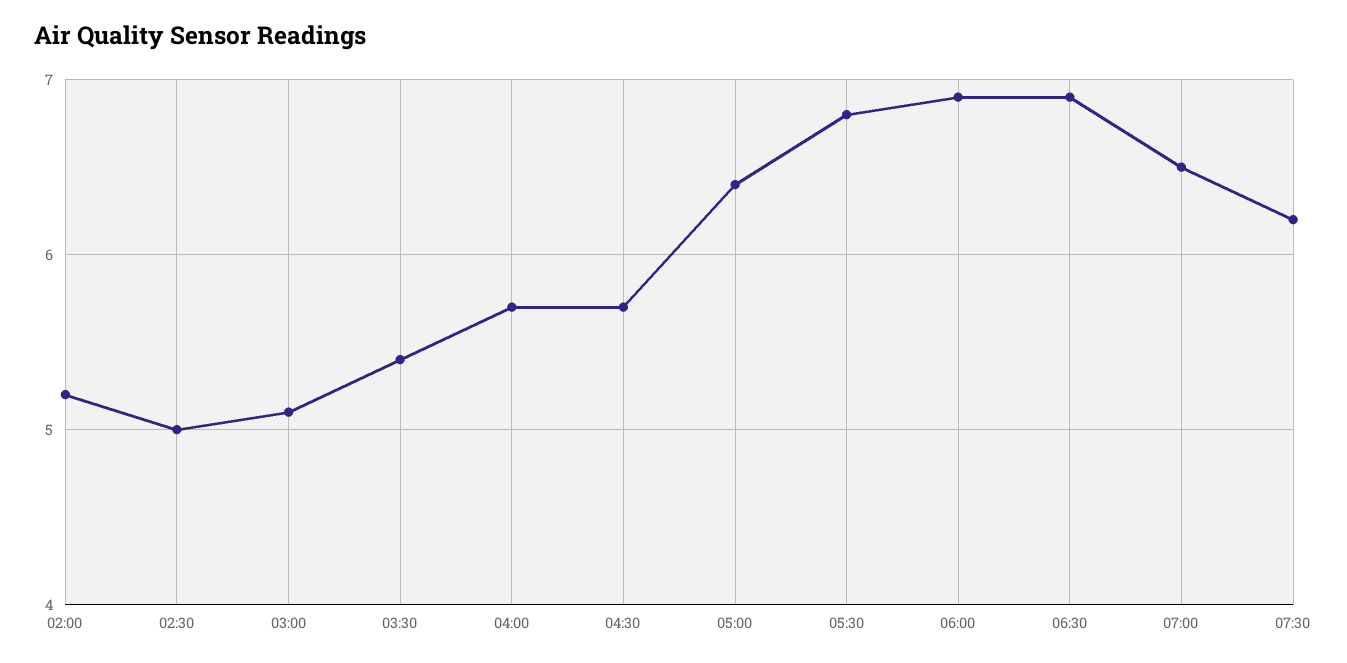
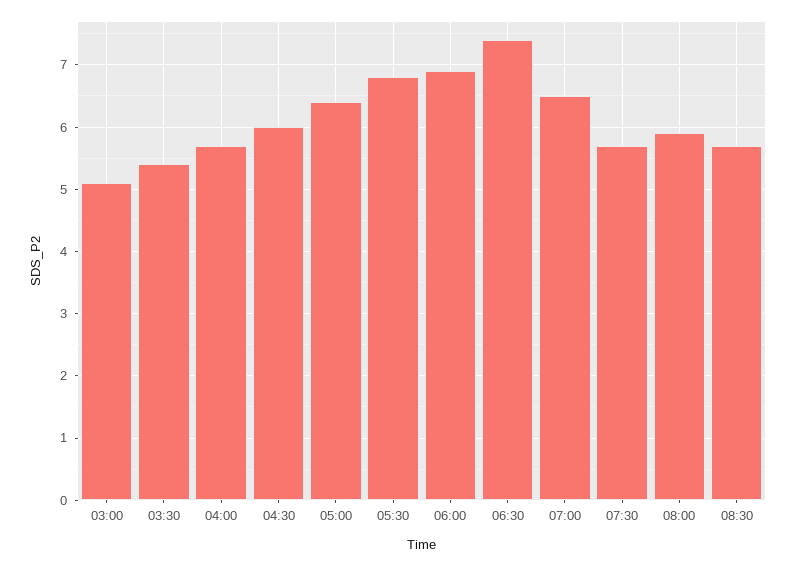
02:00: 5.2 -> none
02:30: 5 -> none
04:30: 5.7 -> 6
06:30: 6.9 -> 7.4
07:30: 6.2 -> 5.7
08:00: none -> 5.9
08:30: none -> 5.7

